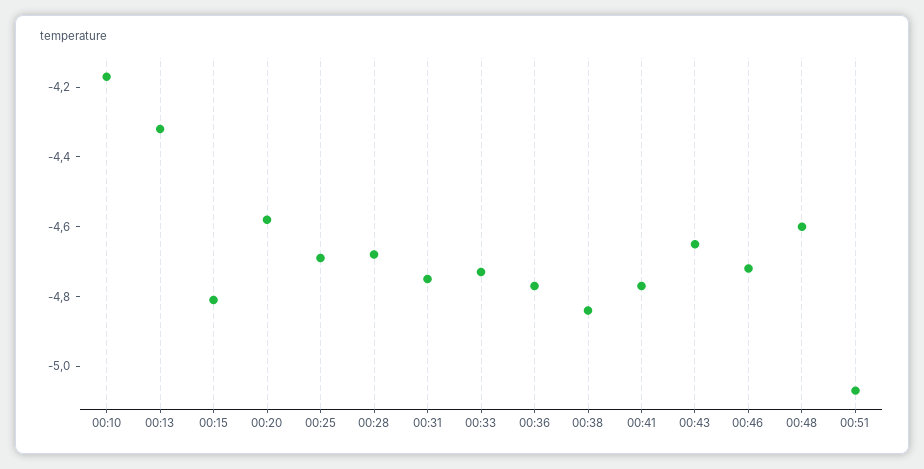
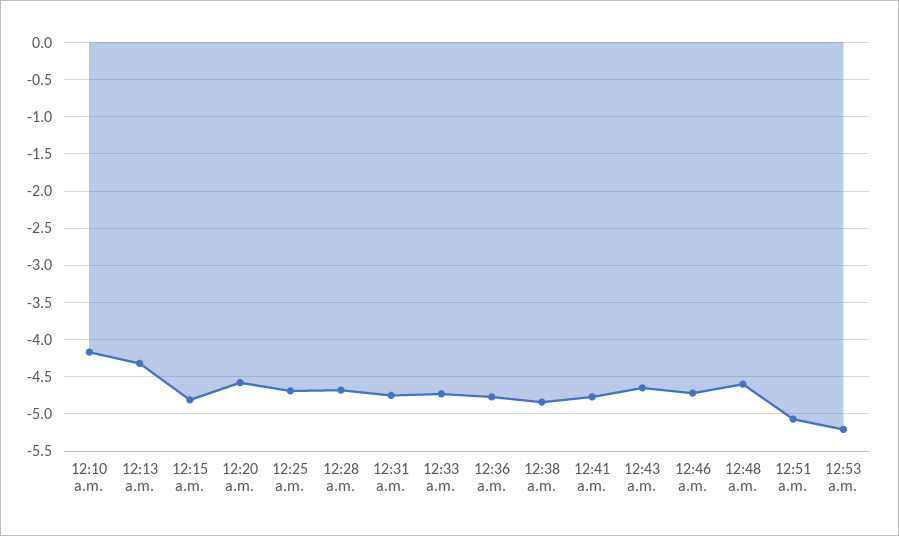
12:53 a.m.: none -> -5.2

